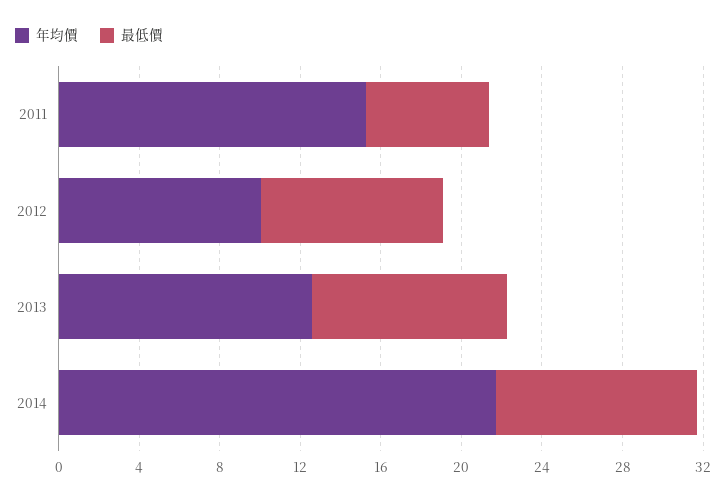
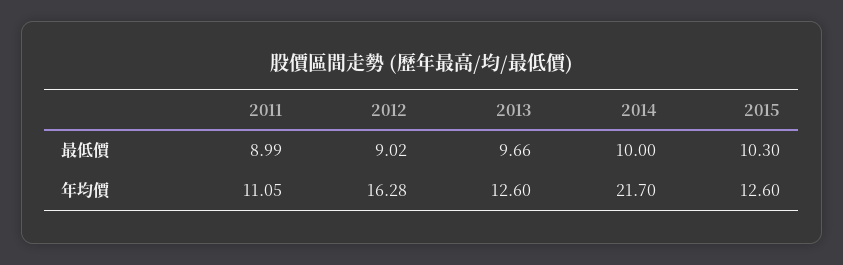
年均價, 2011: 15 -> 11.05
最低價, 2011: 6 -> 8.99
年均價, 2012: 10 -> 16.28
最低價, 2015: none -> 10.3
年均價, 2015: none -> 12.6

